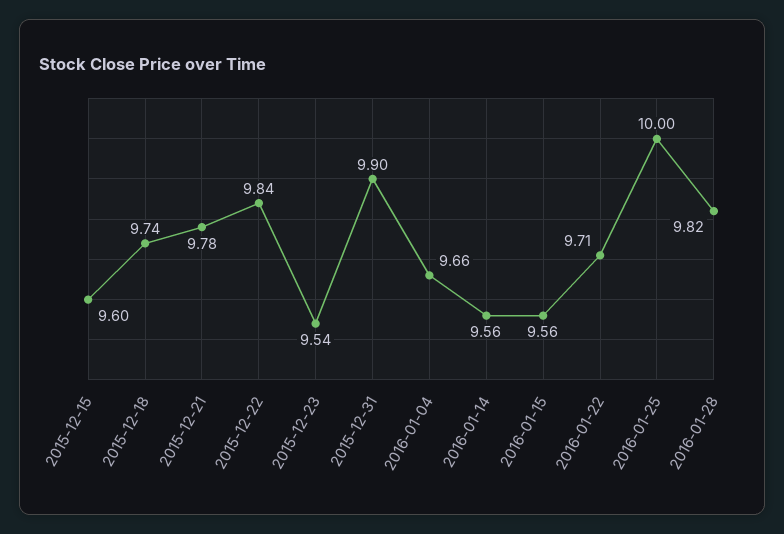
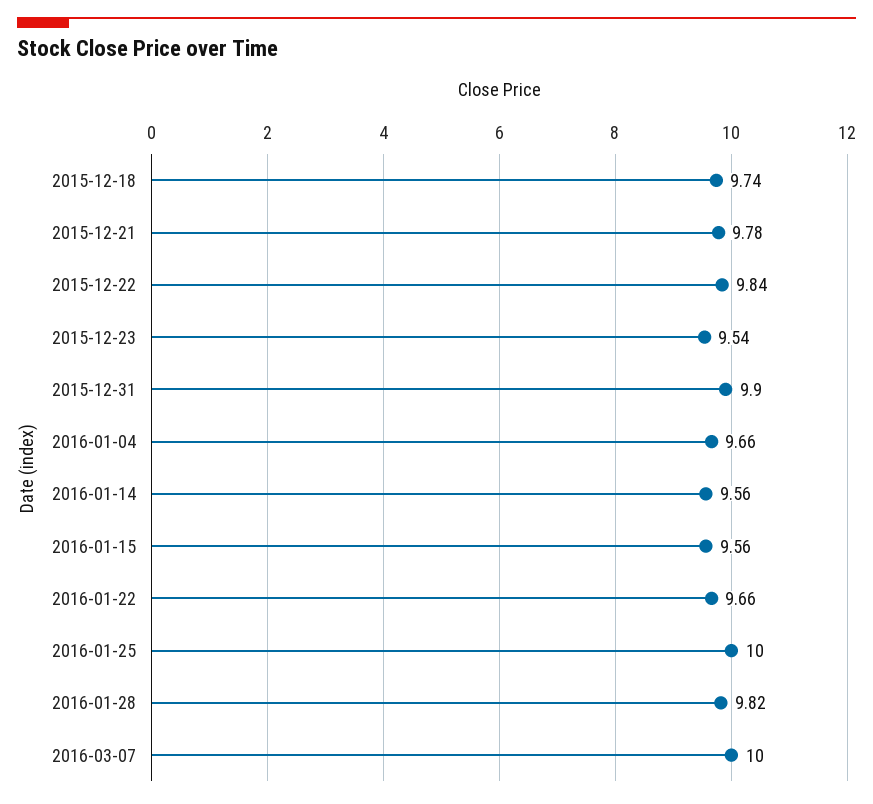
2015-12-15: 9.6 -> none
2016-01-22: 9.71 -> 9.66
2016-03-07: none -> 10

